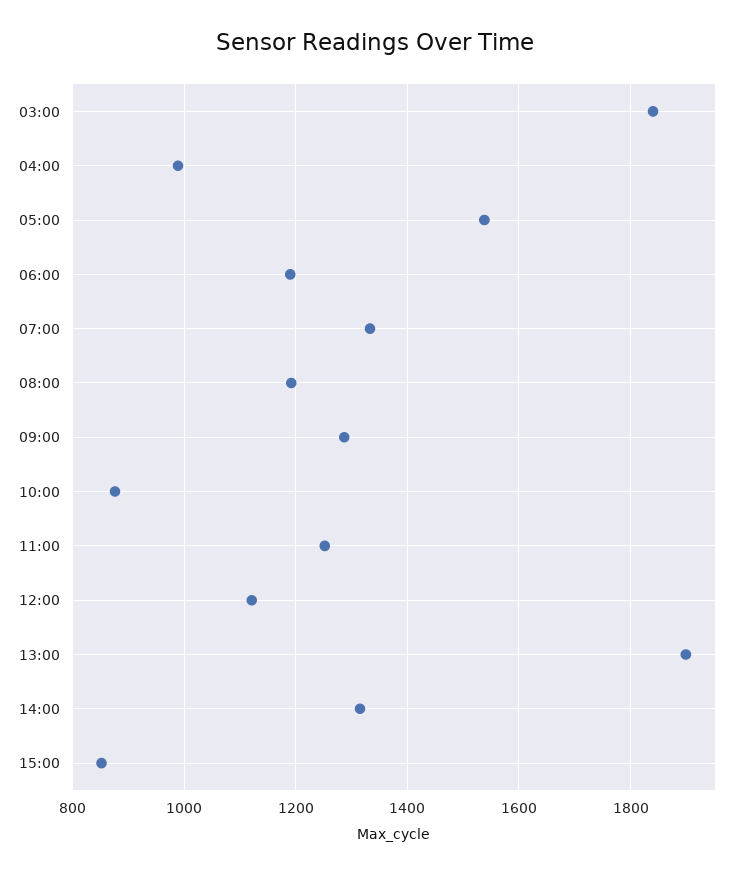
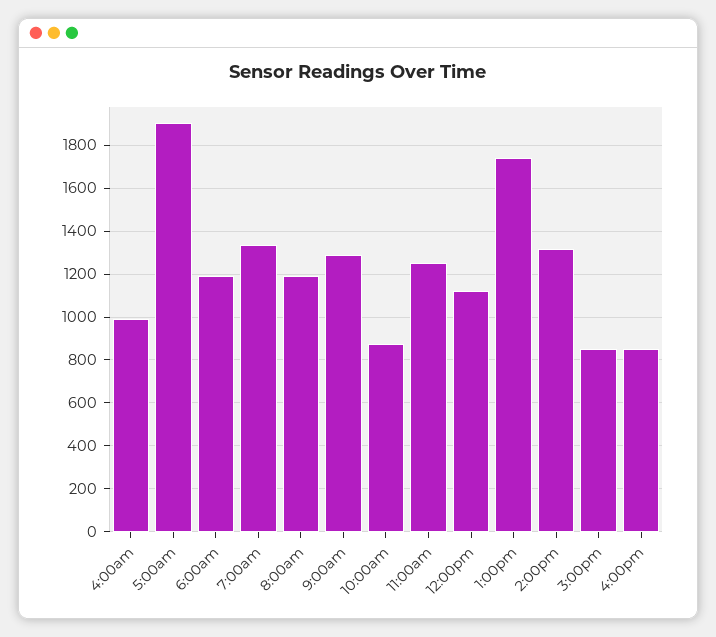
03:00: 1840 -> none
05:00: 1540 -> 1900
13:00: 1900 -> 1750
4:00pm: none -> 850

